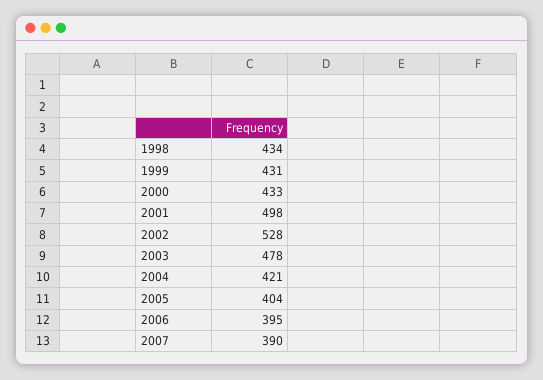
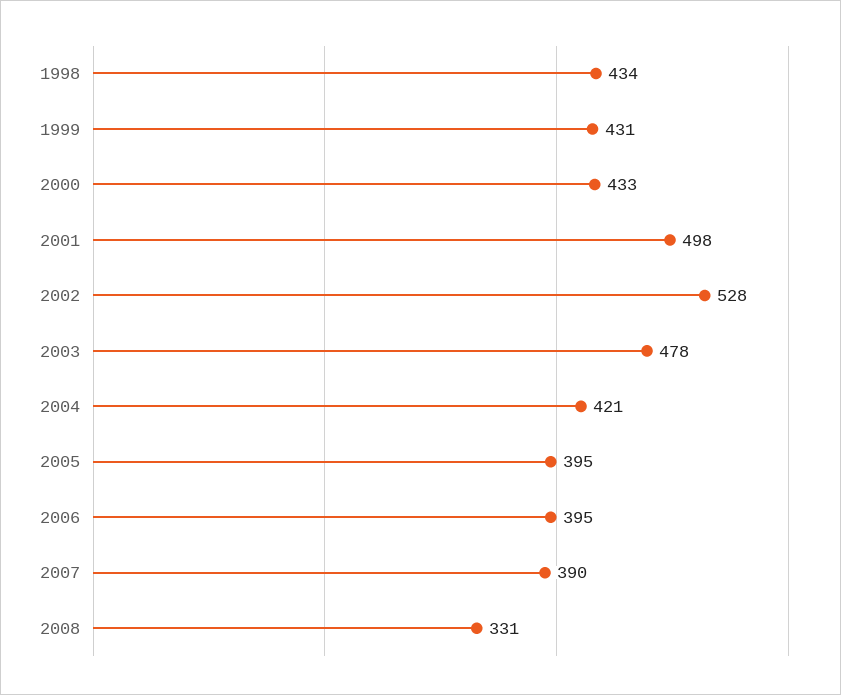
2005: 404 -> 395
2008: none -> 331

